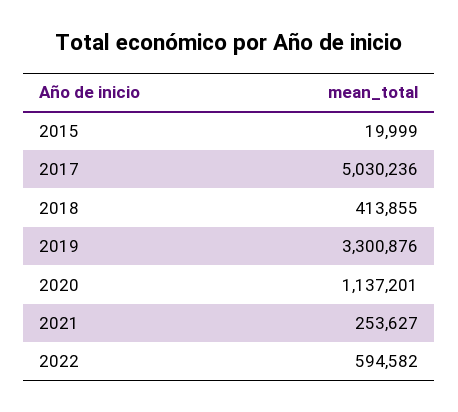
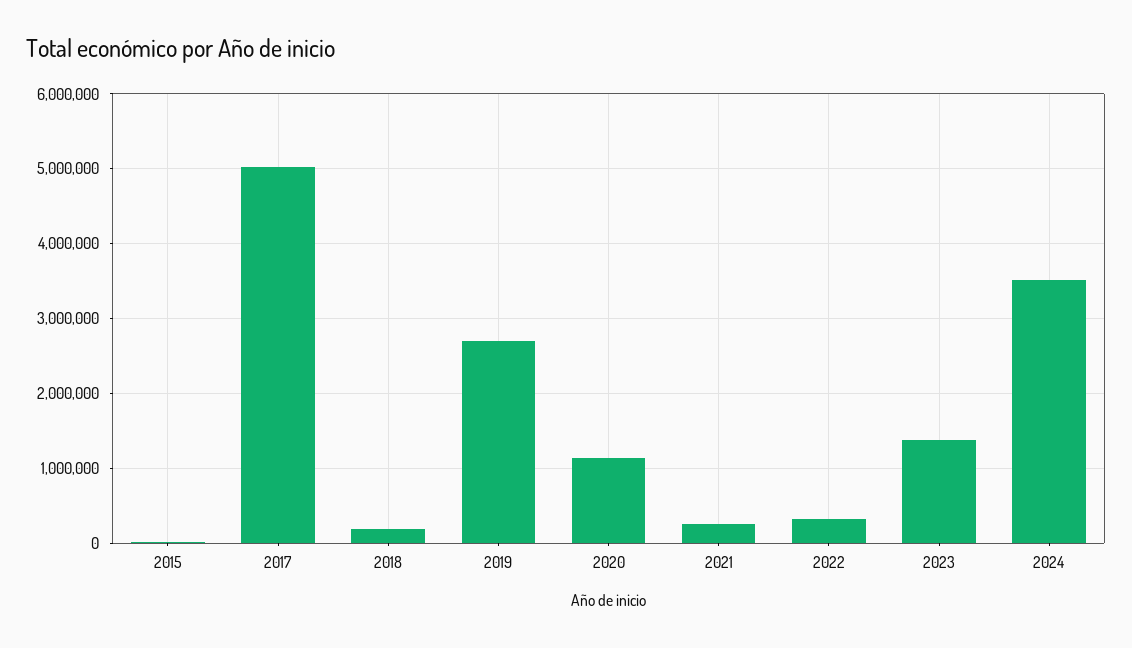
2018: 413855 -> 200000
2019: 3300876 -> 2700000
2022: 594582 -> 300000
2023: none -> 1400000
2024: none -> 3500000

